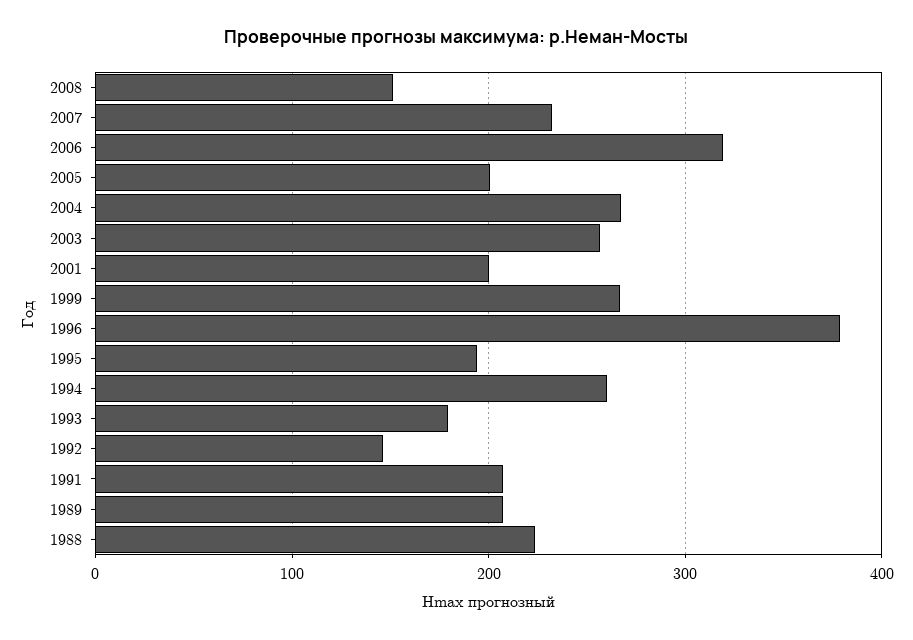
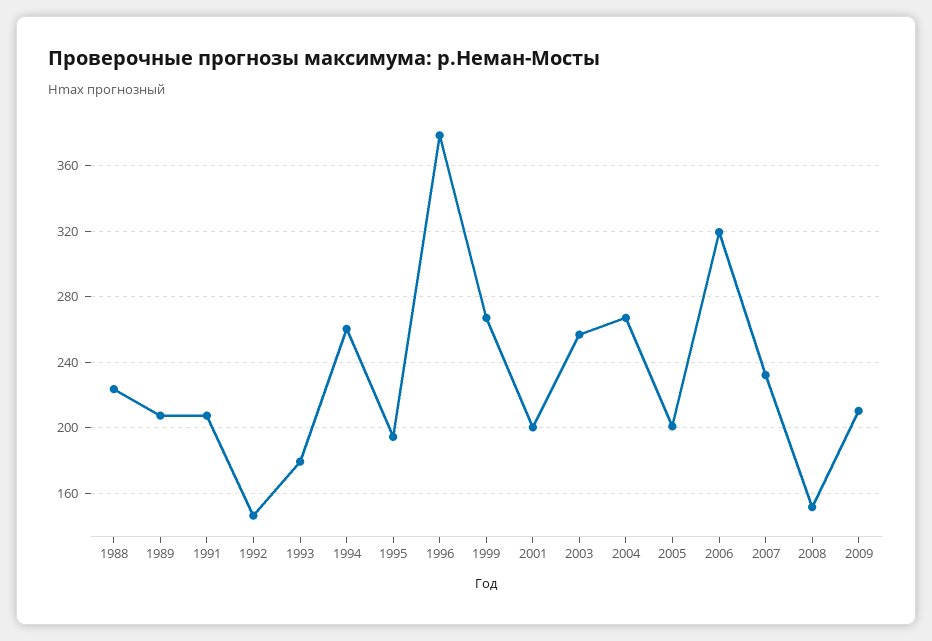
2009: none -> 210

